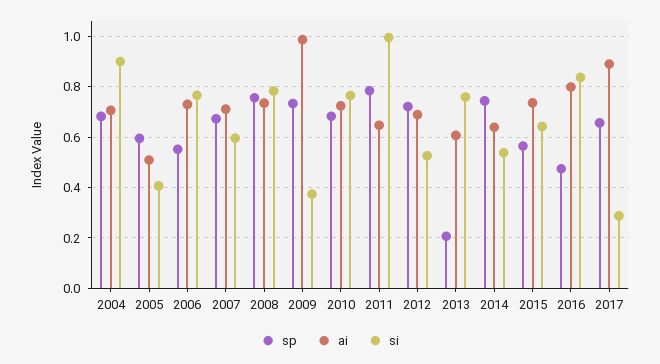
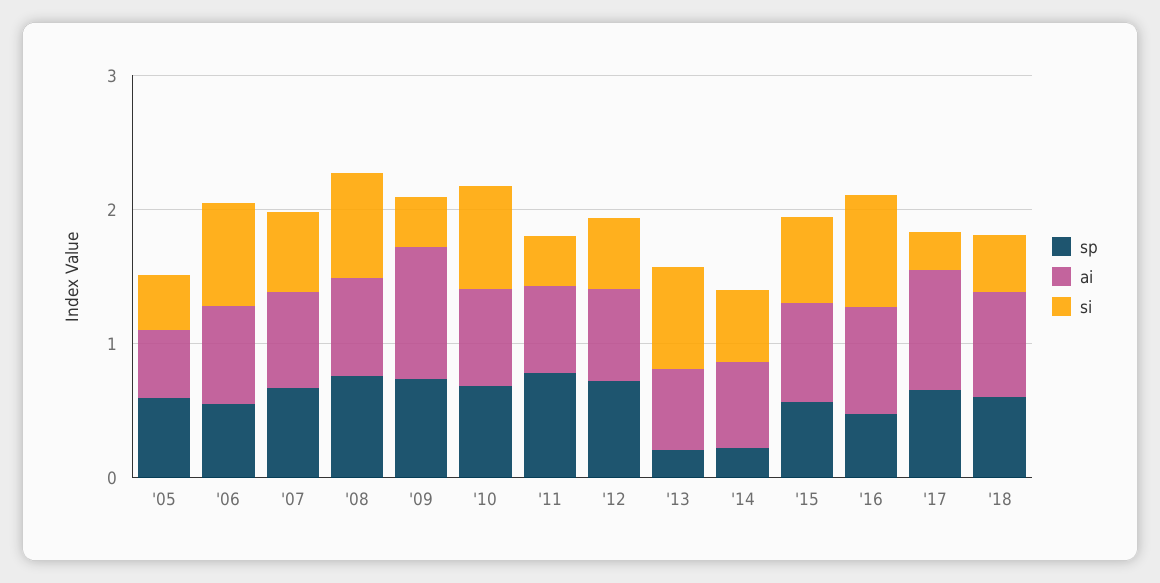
sp, 2004: 0.675 -> none
ai, 2004: 0.7 -> none
si, 2004: 0.9 -> none
si, 2011: 1 -> 0.4
sp, 2014: 0.75 -> 0.2
sp, '18: none -> 0.6
ai, '18: none -> 0.8
si, '18: none -> 0.4

